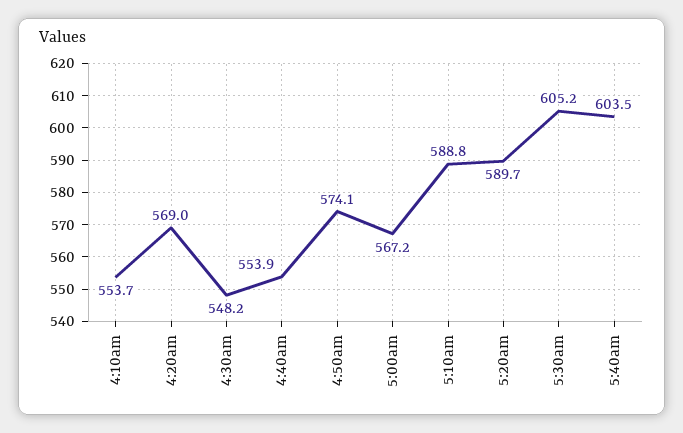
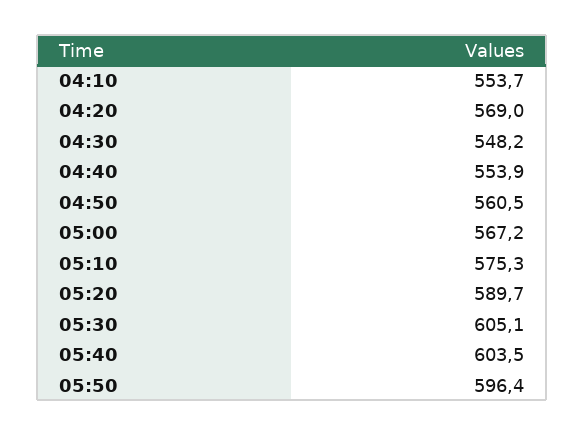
4:50am: 574.1 -> 560.5
5:10am: 588.8 -> 575.3
5:30am: 605.2 -> 605.1
05:50: none -> 596.4

